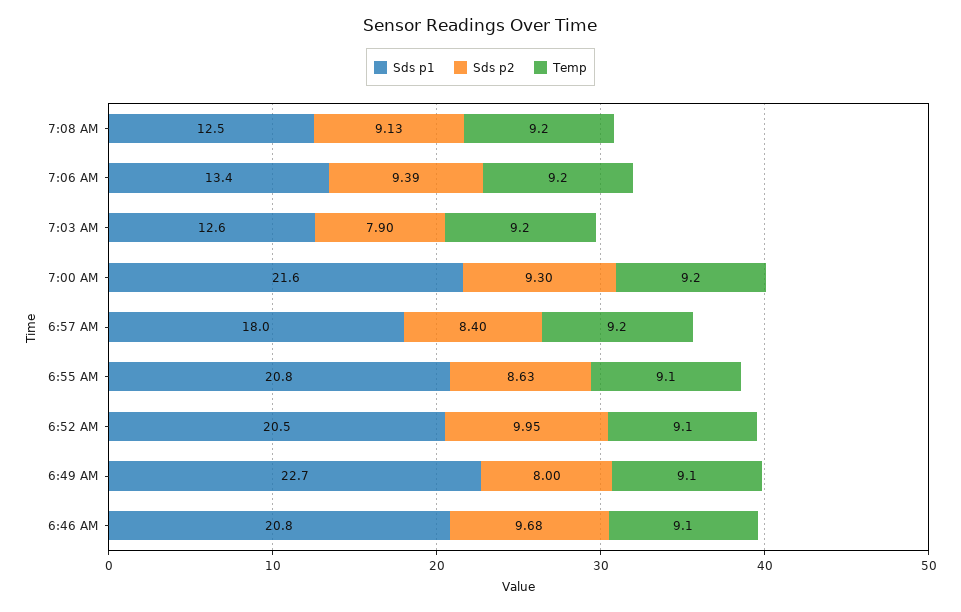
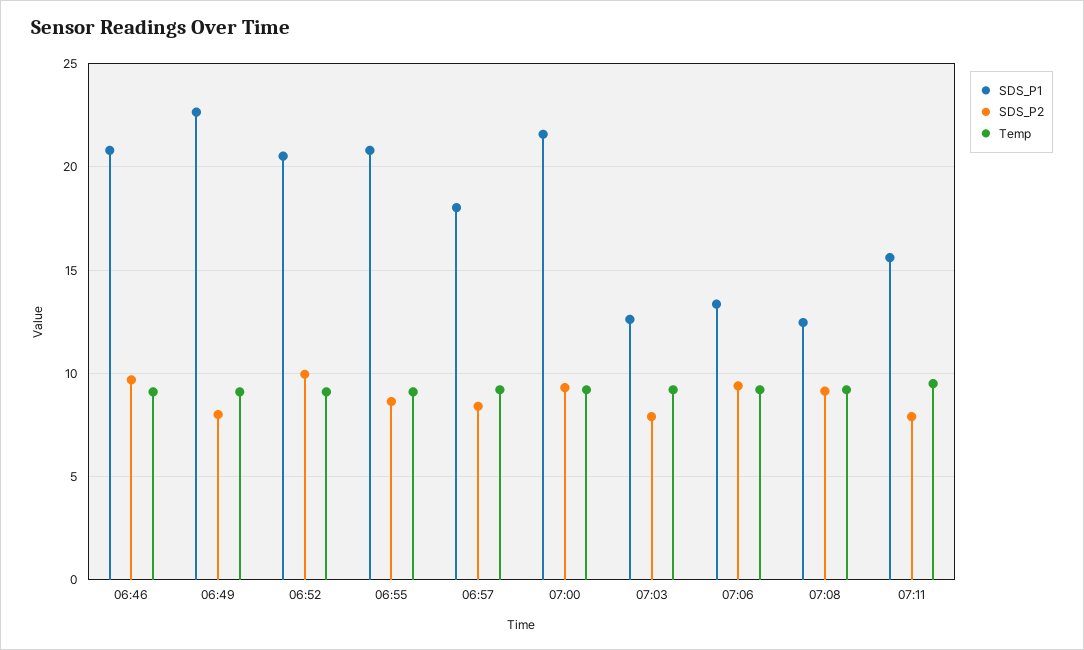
Sds p1, 07:11: none -> 15.5
Sds p2, 07:11: none -> 8
Temp, 07:11: none -> 9.5

